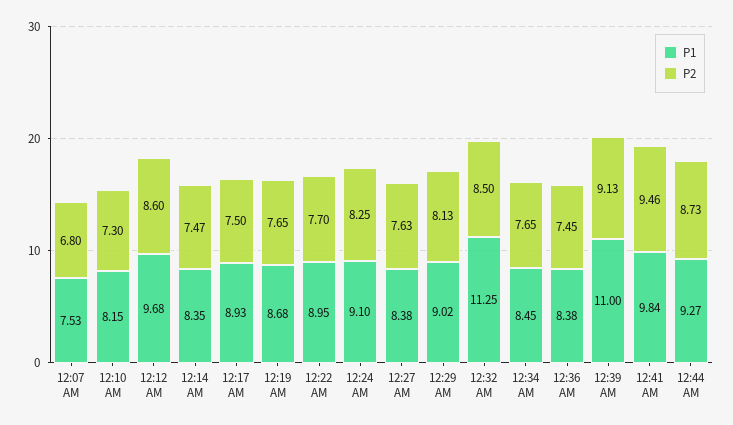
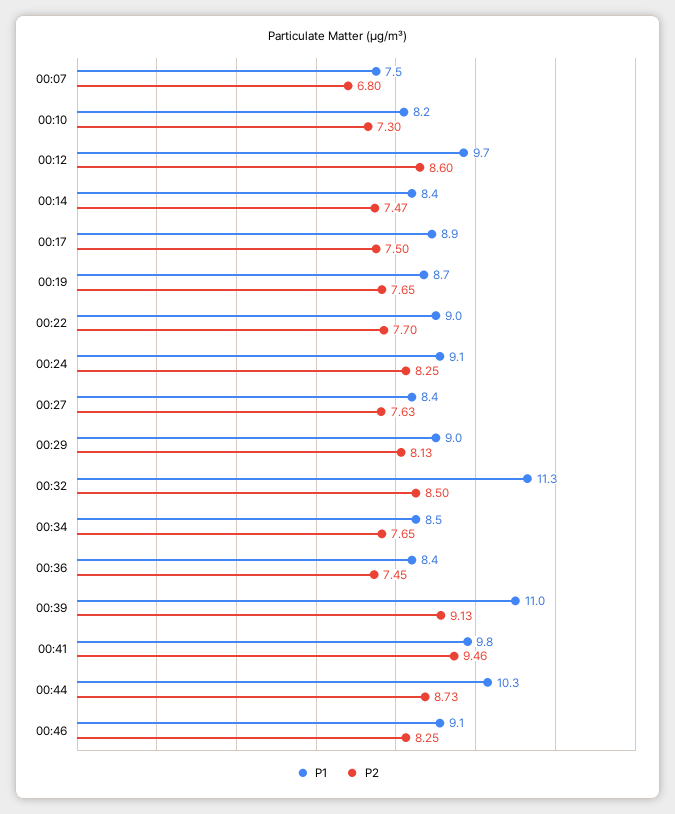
P1, 12:44 AM: 9.27 -> 10.3
P1, 00:46: none -> 9.1
P2, 00:46: none -> 8.25

